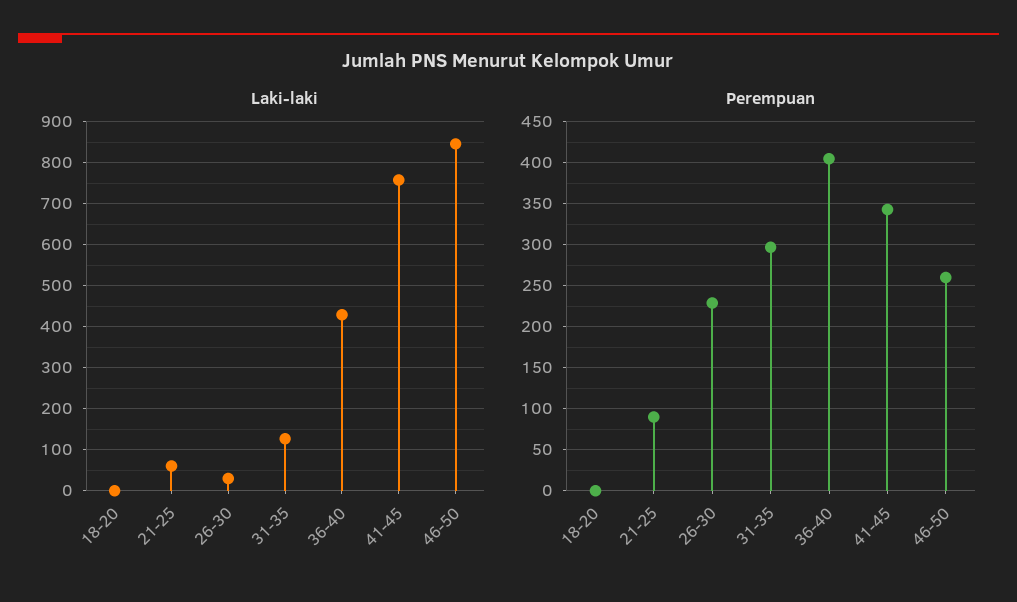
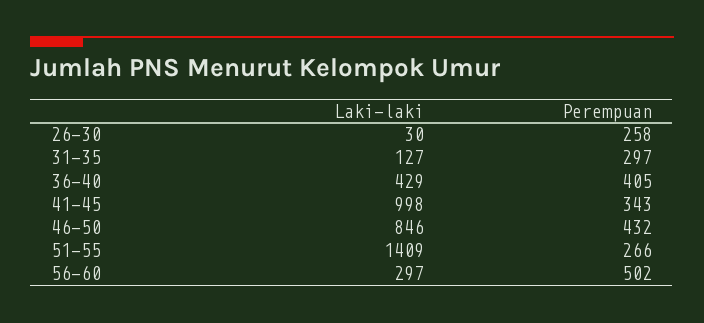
Laki-laki, 18-20: 0 -> none
Laki-laki, 21-25: 60 -> none
Laki-laki, 41-45: 760 -> 998
Perempuan, 18-20: 0 -> none
Perempuan, 21-25: 90 -> none
Perempuan, 26-30: 230 -> 258
Perempuan, 46-50: 260 -> 432
Laki-laki, 51-55: none -> 1409
Perempuan, 51-55: none -> 266
Laki-laki, 56-60: none -> 297
Perempuan, 56-60: none -> 502

